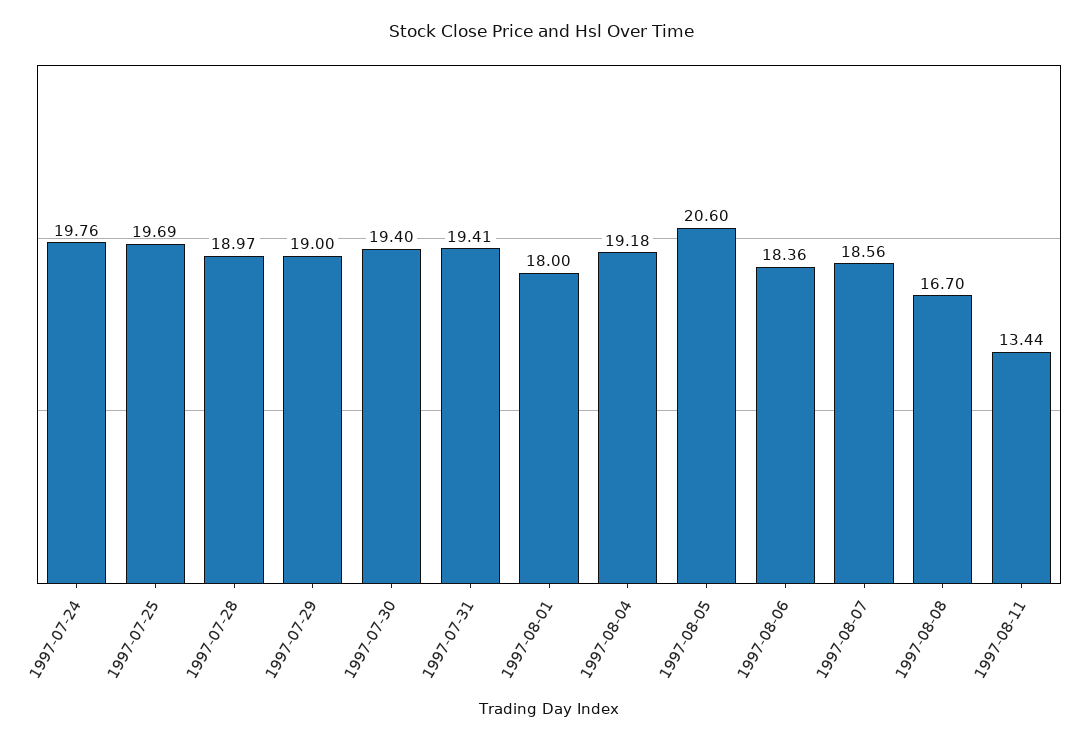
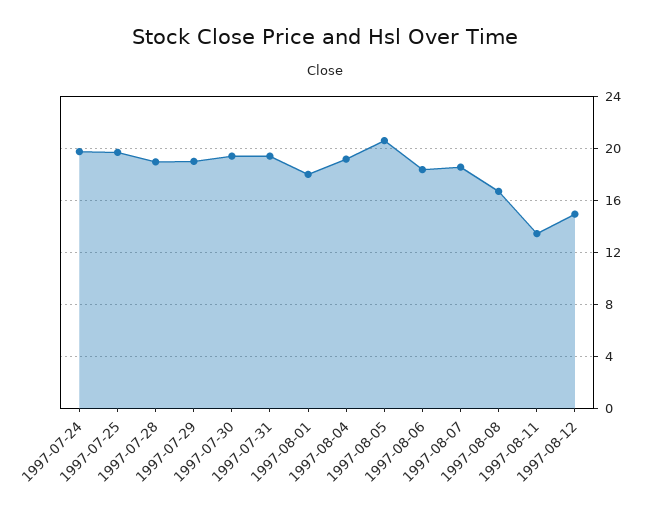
1997-08-12: none -> 15

